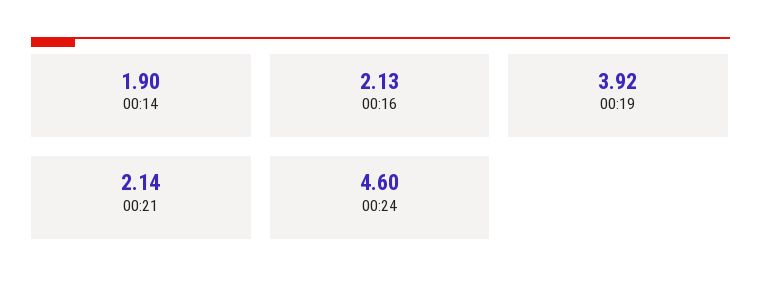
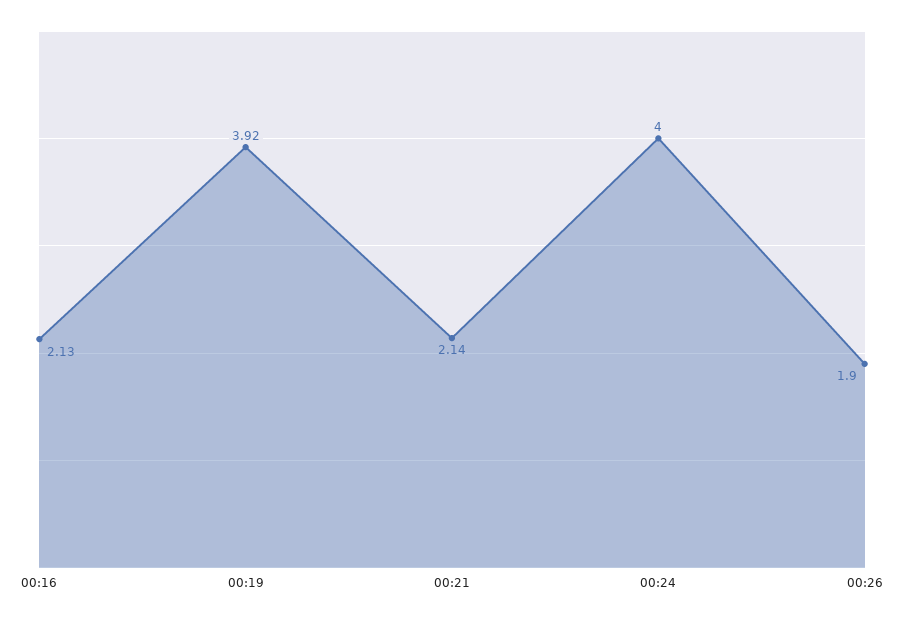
00:14: 1.9 -> none
00:24: 4.6 -> 4
00:26: none -> 1.9

